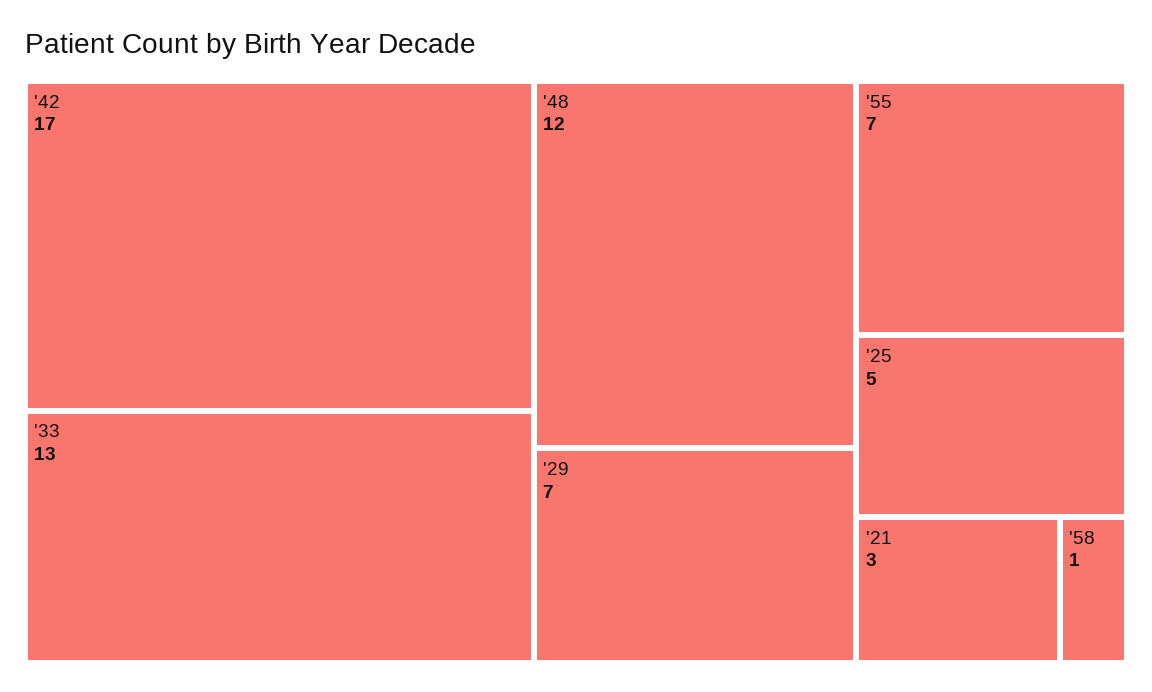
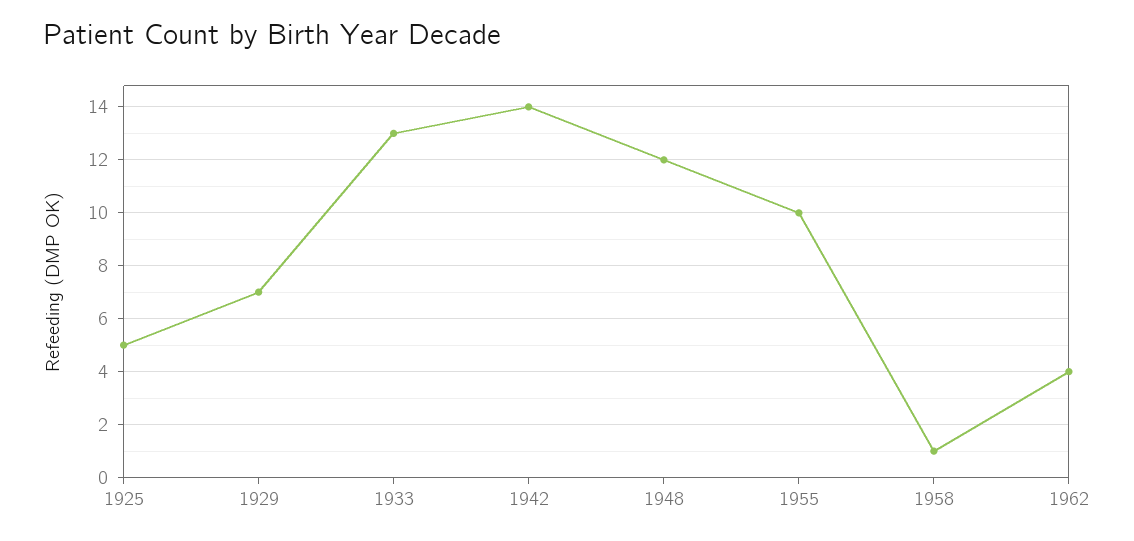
'42: 17 -> 14
'55: 7 -> 10
'21: 3 -> none
1962: none -> 4

